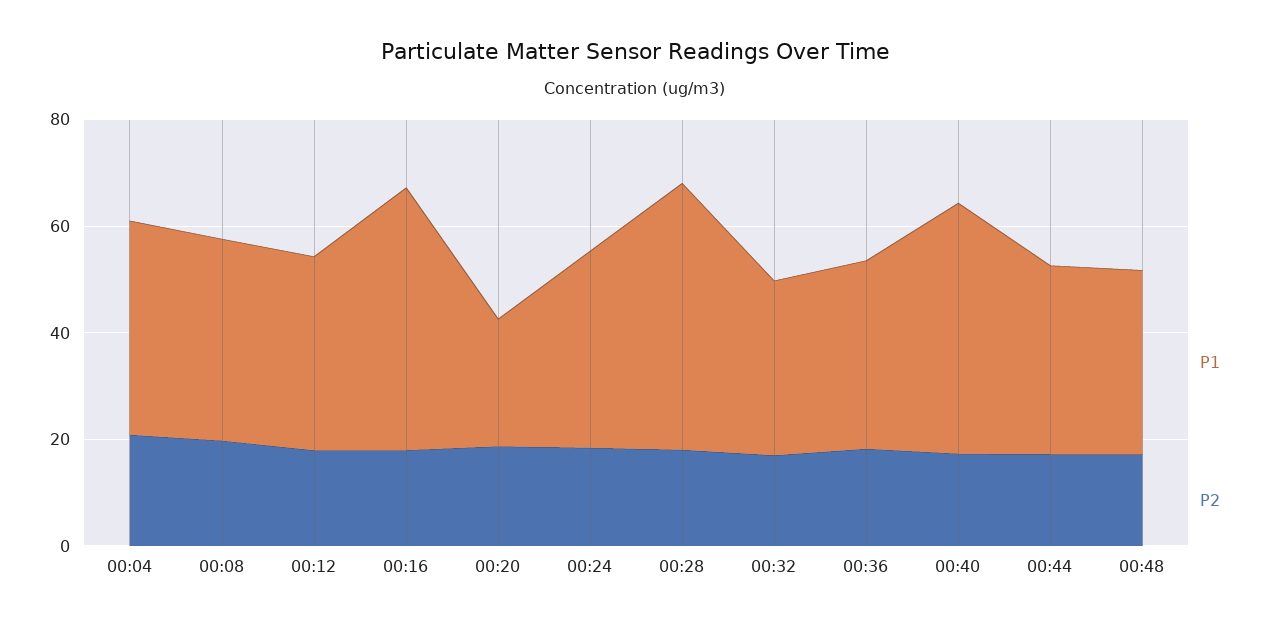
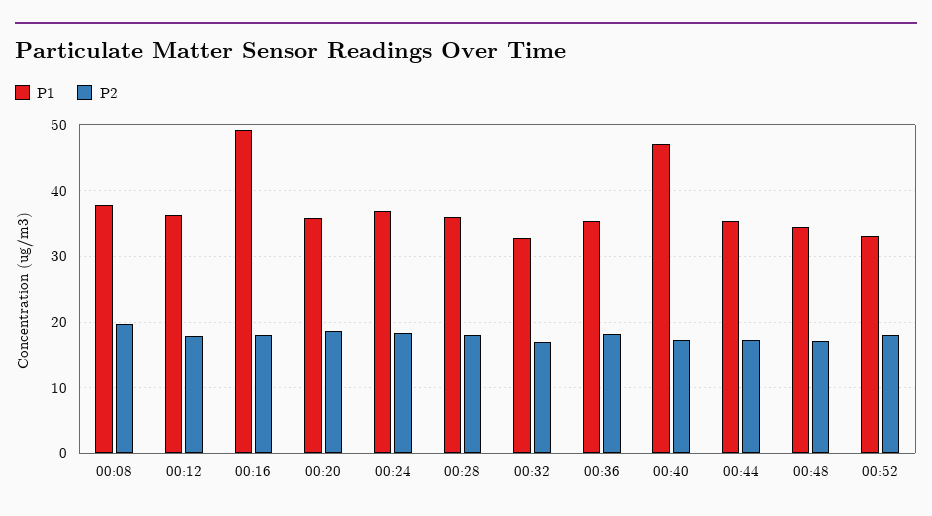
P1, 00:04: 40 -> none
P2, 00:04: 20 -> none
P1, 00:20: 25 -> 36
P1, 00:28: 50 -> 36
P1, 00:52: none -> 33
P2, 00:52: none -> 18

